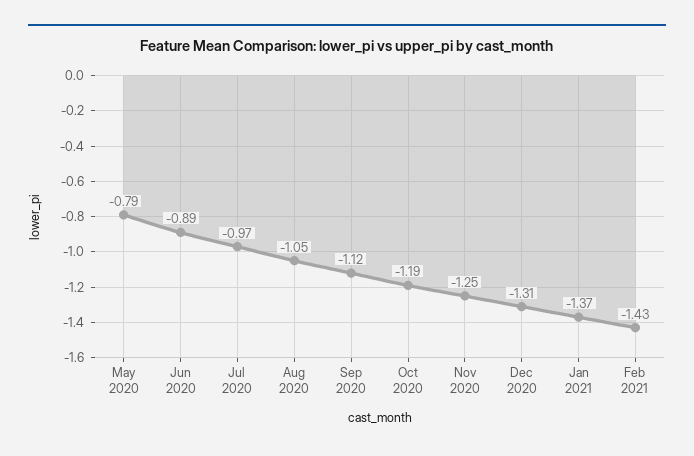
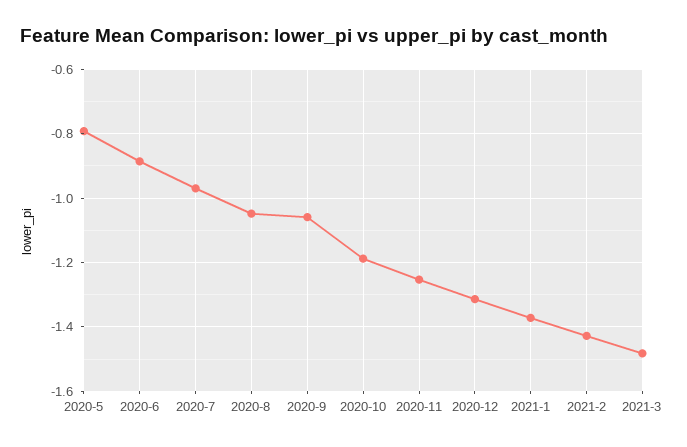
Sep 2020: -1.12 -> -1.06
2021-3: none -> -1.48

